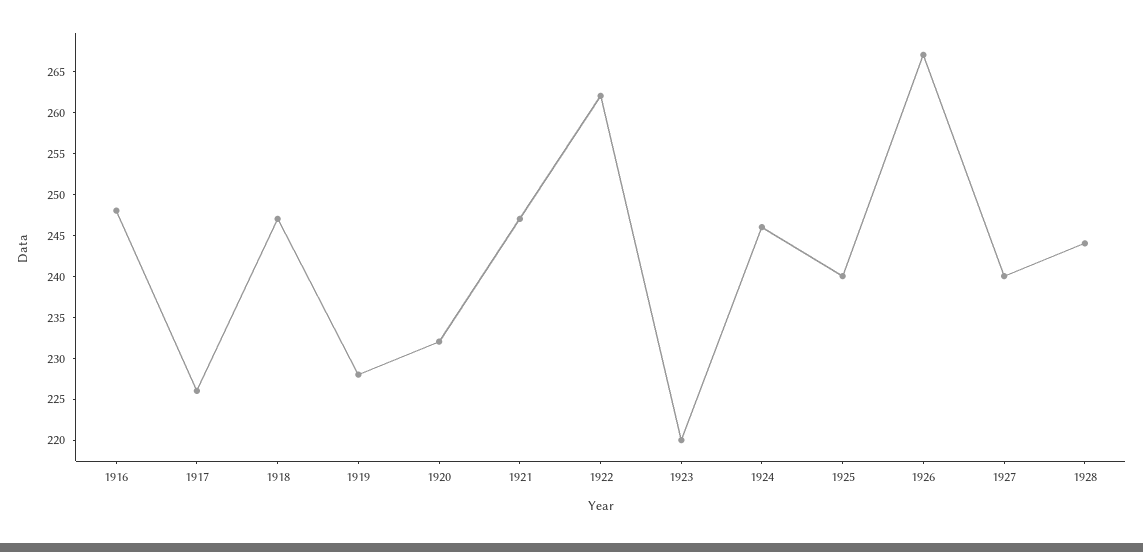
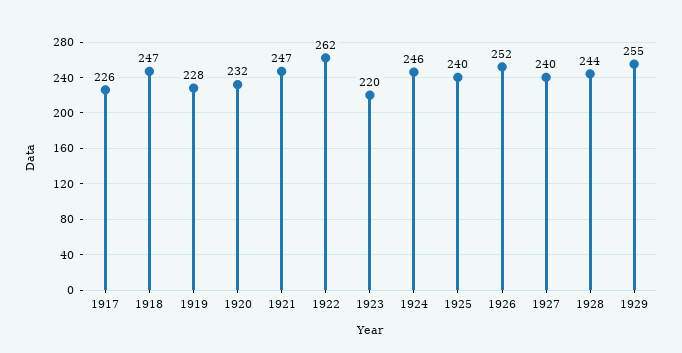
1916: 248 -> none
1926: 267 -> 252
1929: none -> 255

